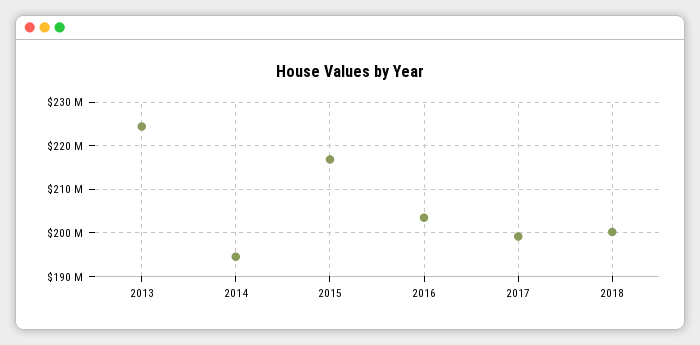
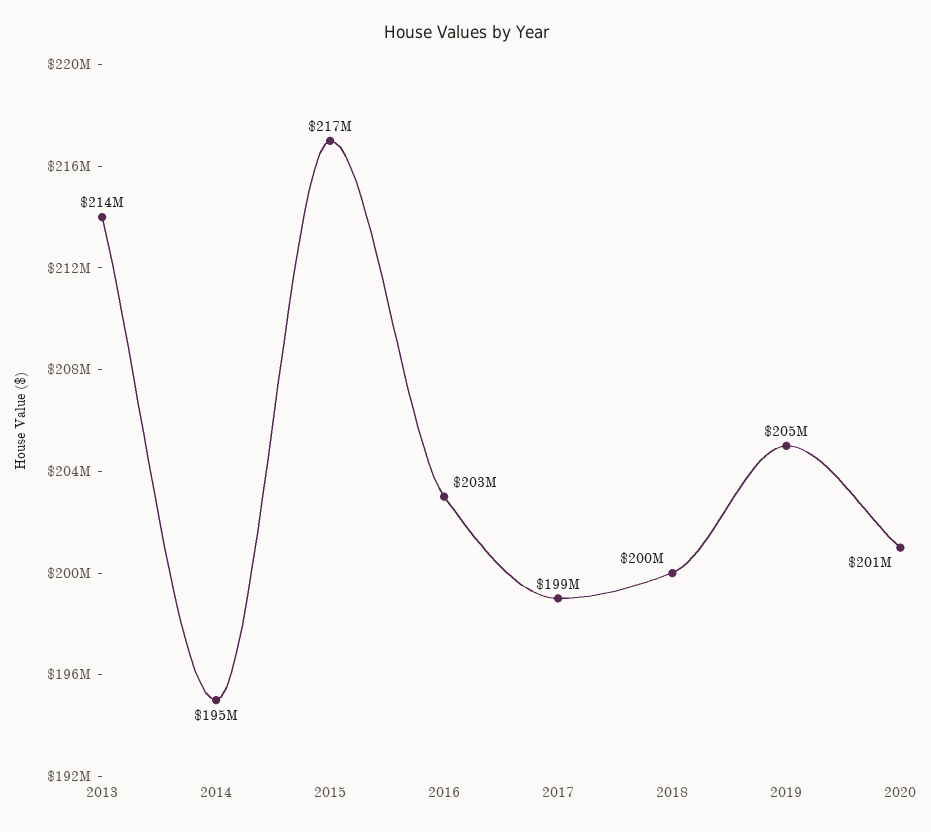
2013: 224000000 -> 214000000
2019: none -> 205000000
2020: none -> 201000000

